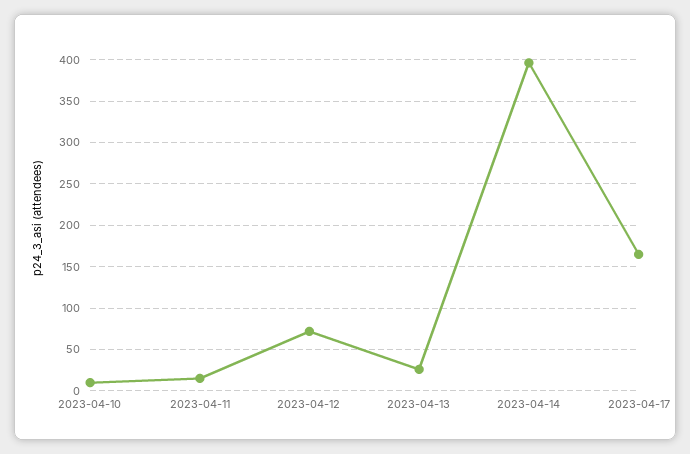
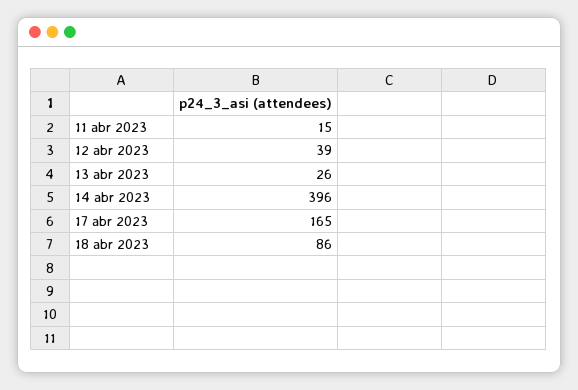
2023-04-10: 10 -> none
2023-04-12: 70 -> 39
18 abr 2023: none -> 86

